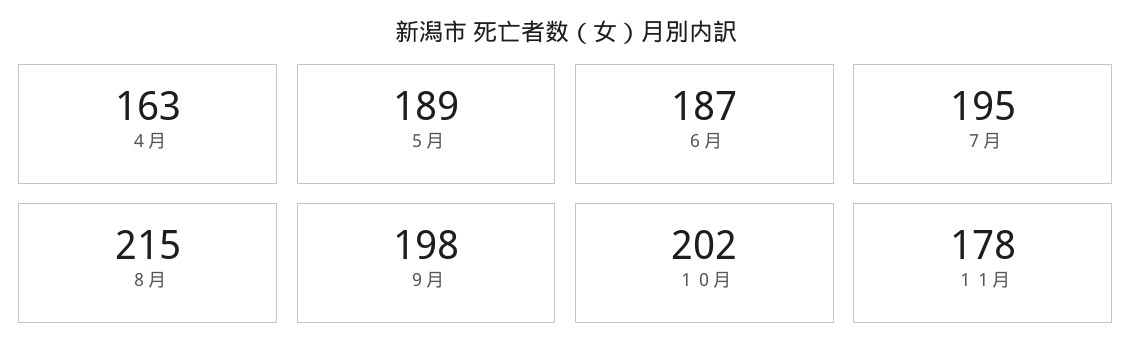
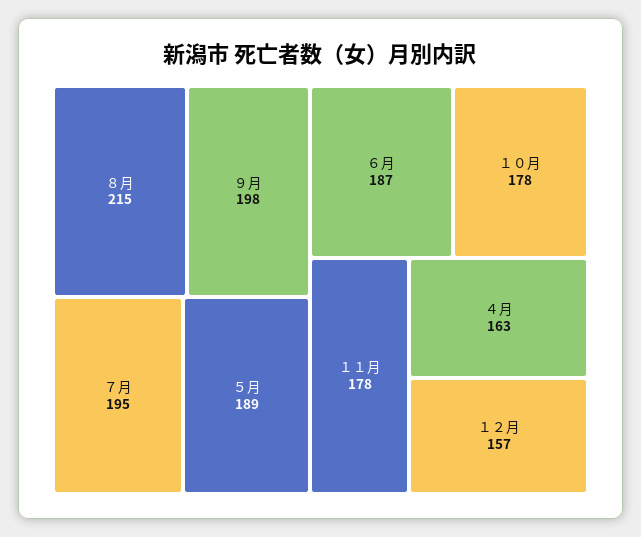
１０月: 202 -> 178
１２月: none -> 157

